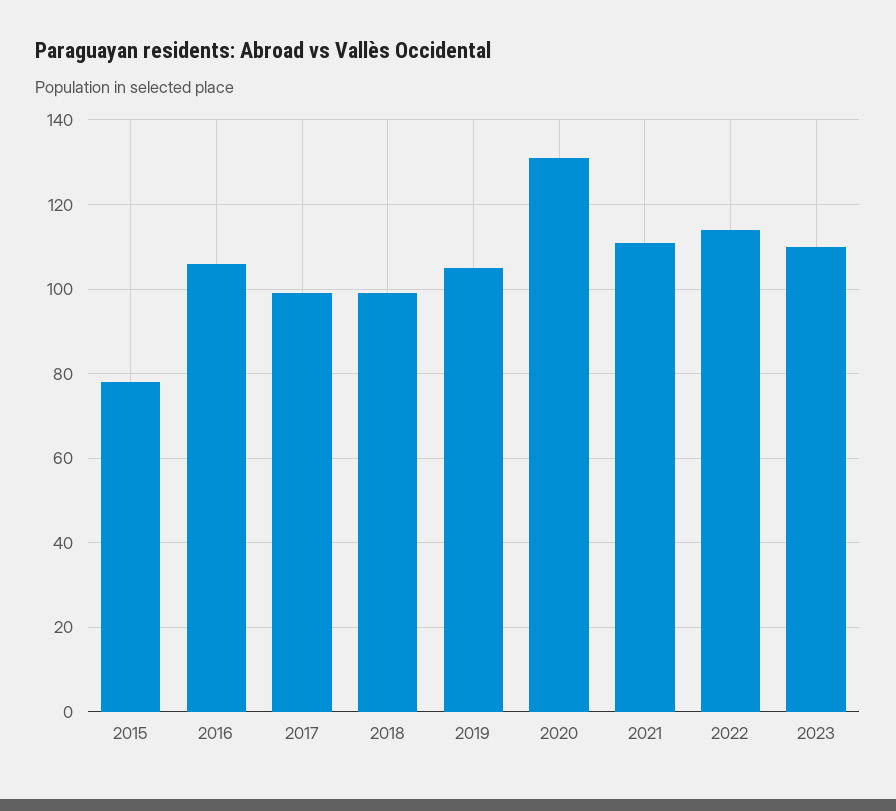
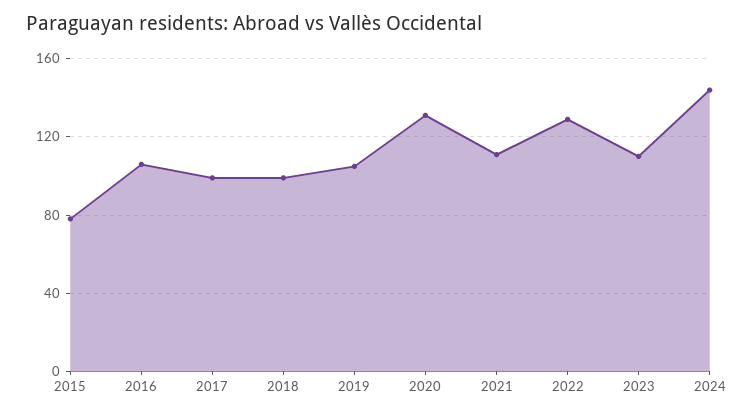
2022: 115 -> 130
2024: none -> 145

